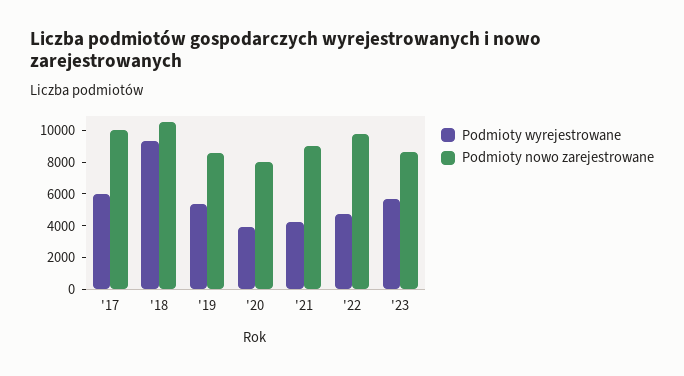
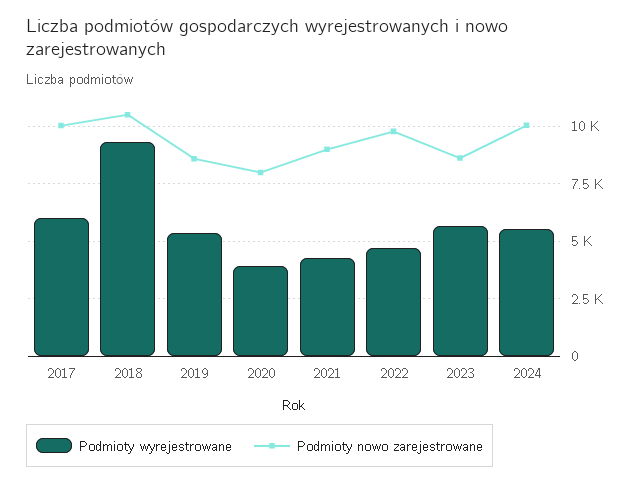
Podmioty wyrejestrowane, 2024: none -> 5500
Podmioty nowo zarejestrowane, 2024: none -> 10000

